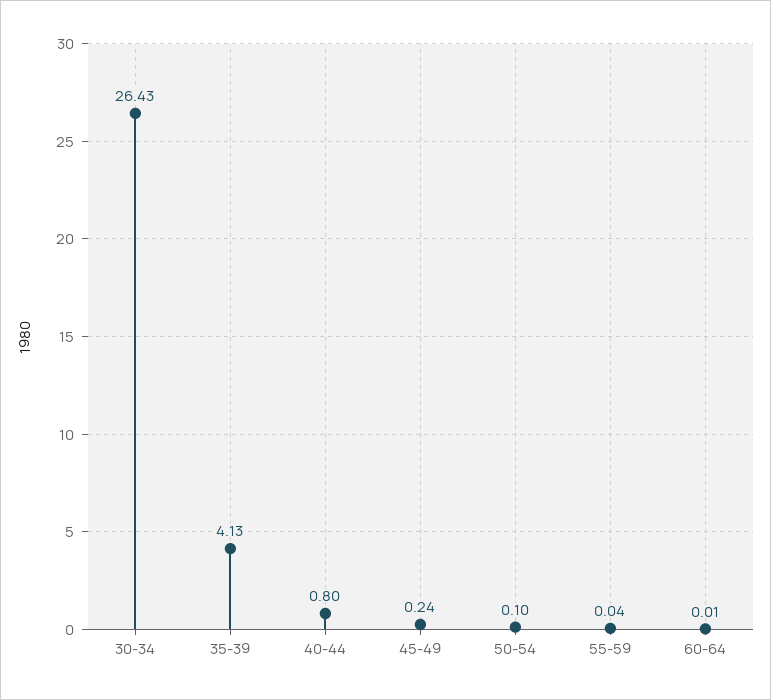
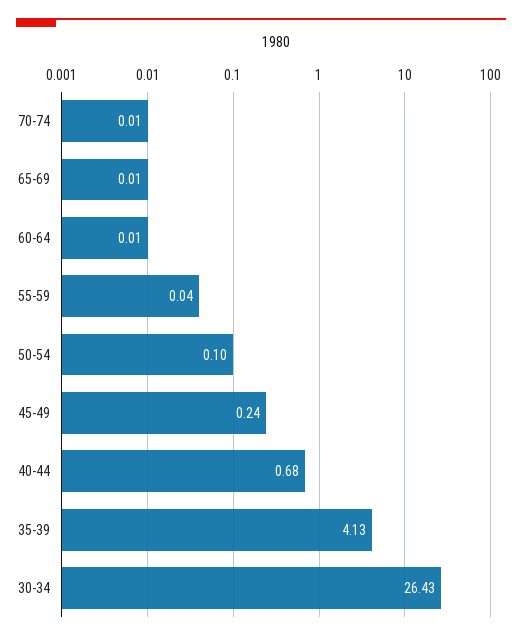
40-44: 0.8 -> 0.68
70-74: none -> 0.01
65-69: none -> 0.01

